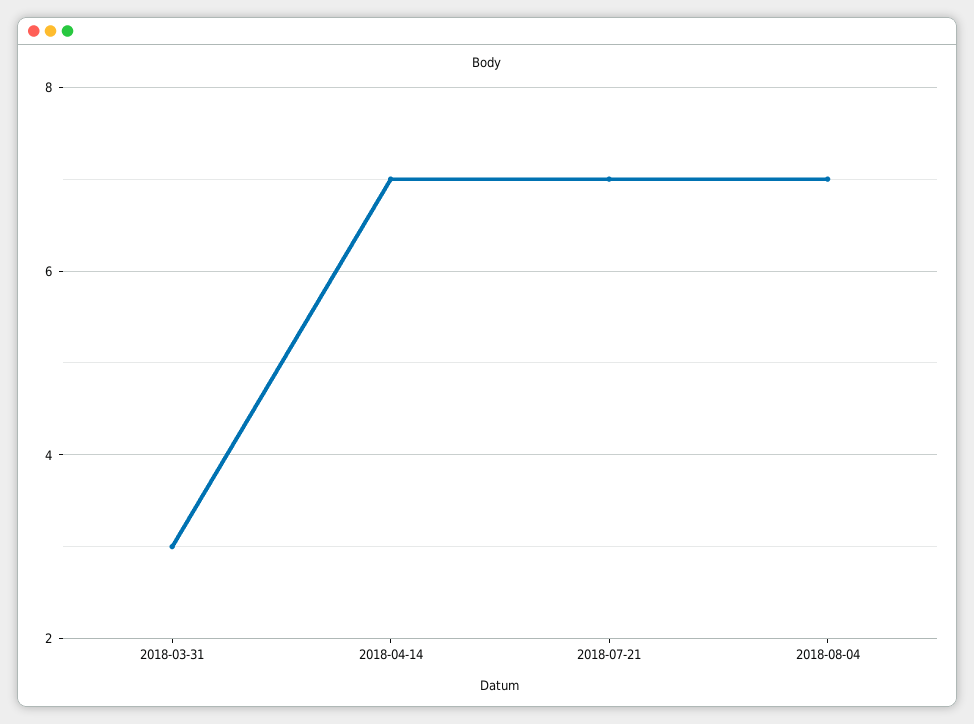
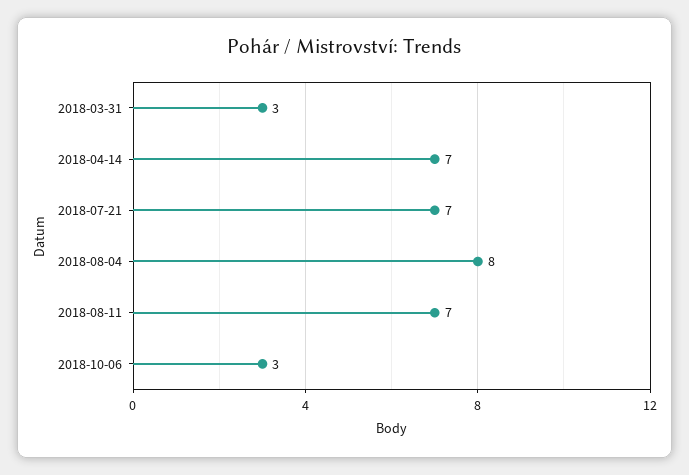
2018-08-04: 7 -> 8
2018-08-11: none -> 7
2018-10-06: none -> 3

